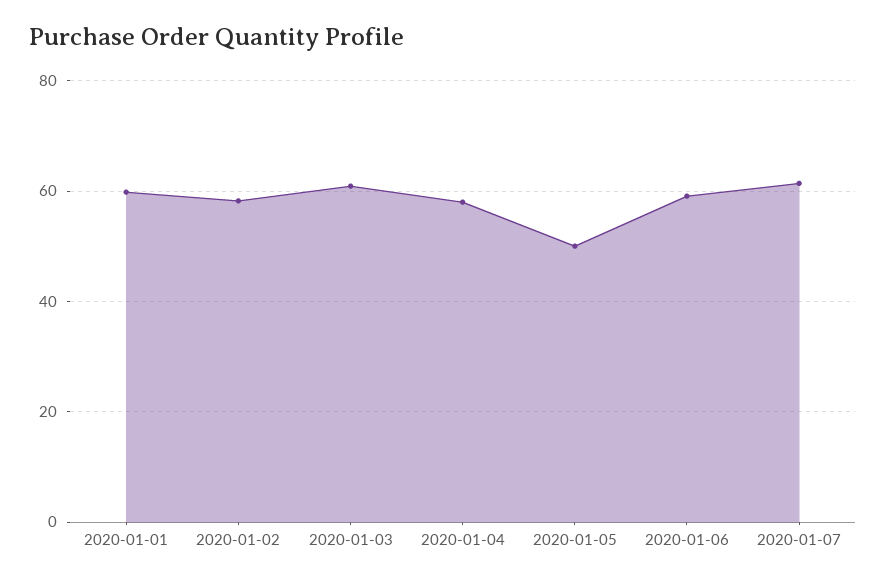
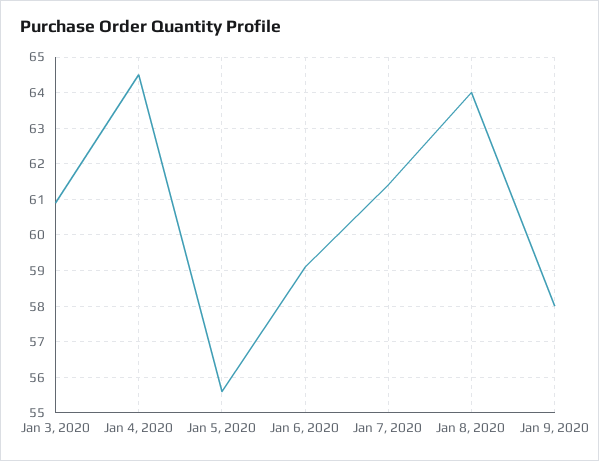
2020-01-01: 60 -> none
2020-01-02: 58 -> none
2020-01-04: 58 -> 64.5
2020-01-05: 50 -> 55.5
Jan 8, 2020: none -> 64
Jan 9, 2020: none -> 58

